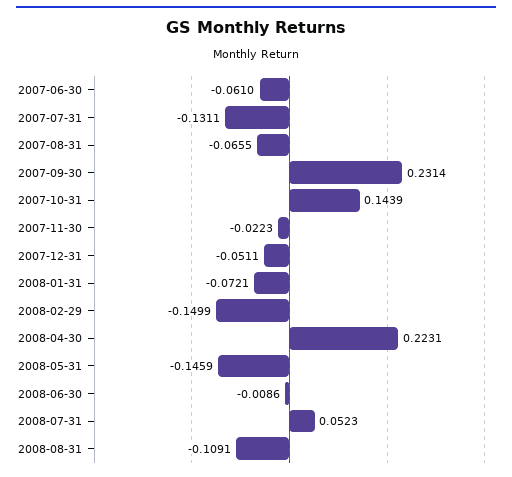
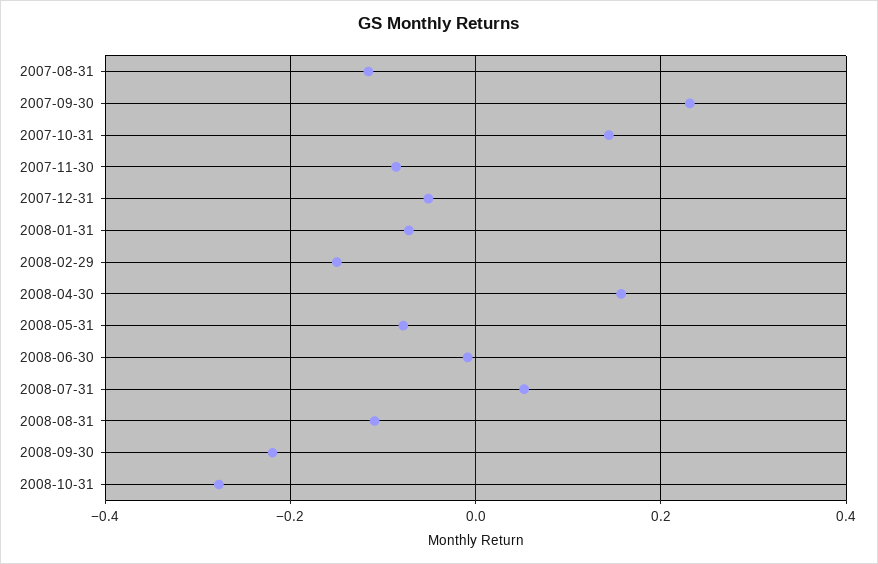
2007-06-30: -0.061 -> none
2007-07-31: -0.1311 -> none
2007-08-31: -0.0655 -> -0.12
2007-11-30: -0.0223 -> -0.08
2008-04-30: 0.2231 -> 0.16
2008-05-31: -0.1459 -> -0.08
2008-09-30: none -> -0.22
2008-10-31: none -> -0.28

